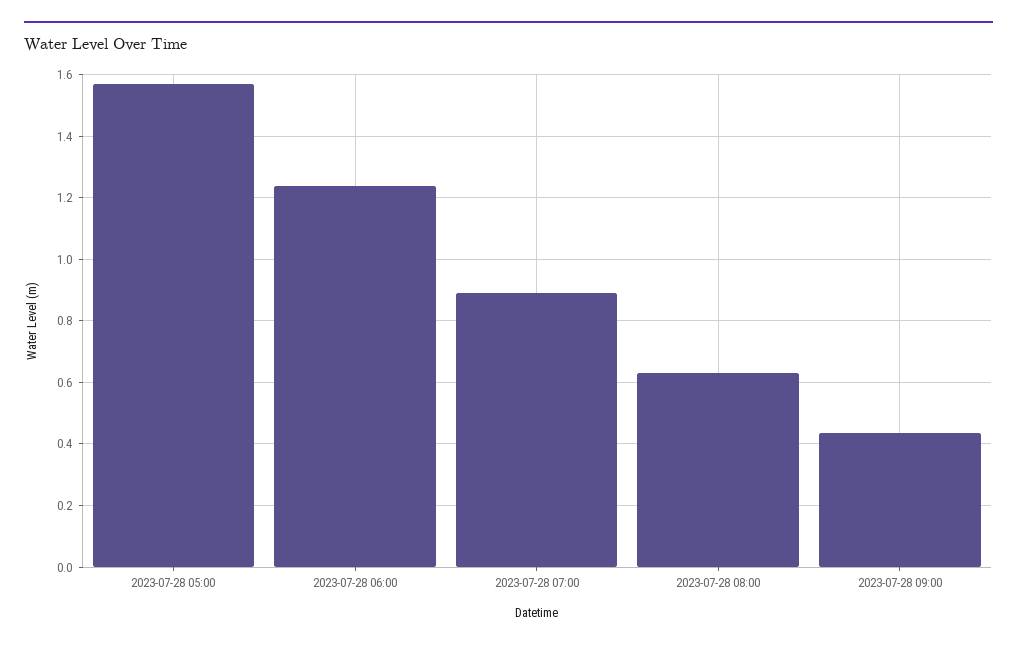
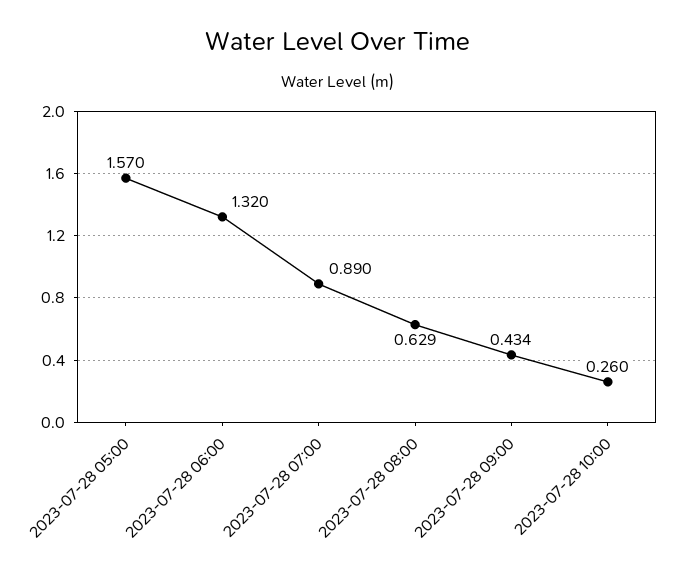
2023-07-28 06:00: 1.24 -> 1.32
2023-07-28 10:00: none -> 0.26

